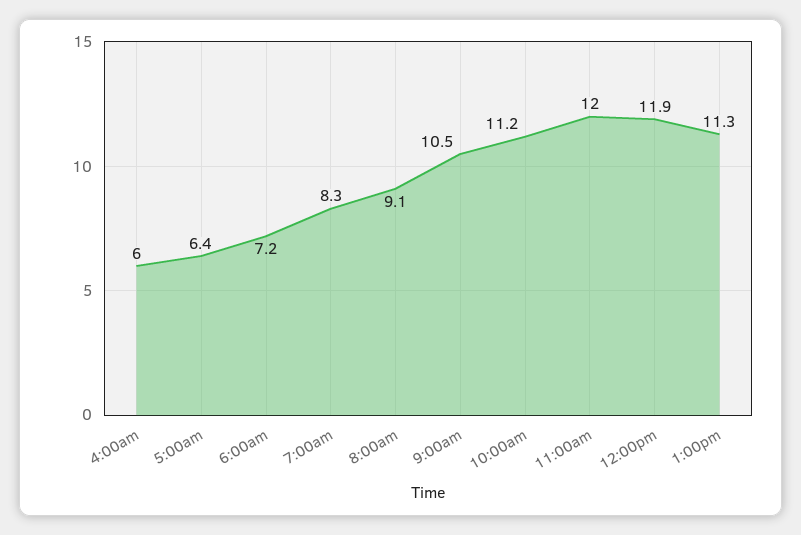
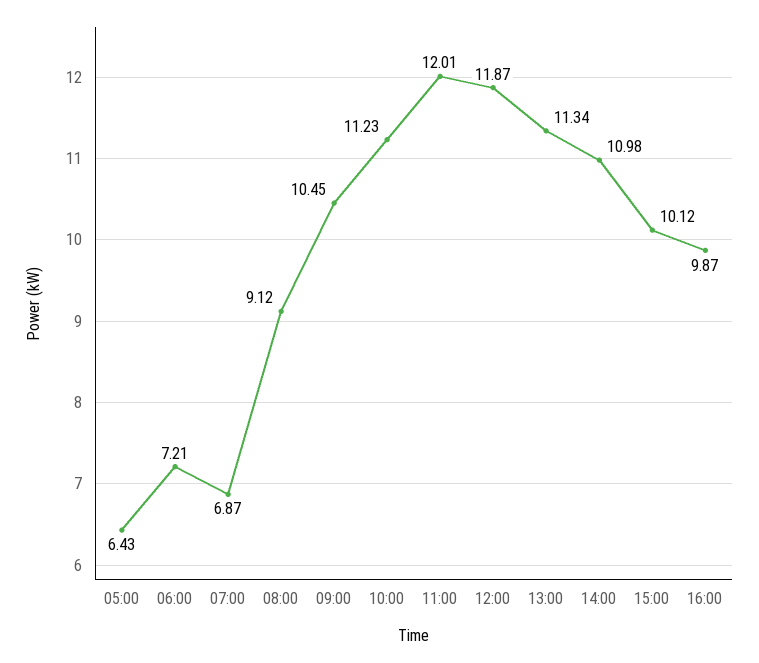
4:00am: 6 -> none
7:00am: 8.3 -> 6.87
14:00: none -> 10.98
15:00: none -> 10.12
16:00: none -> 9.87

